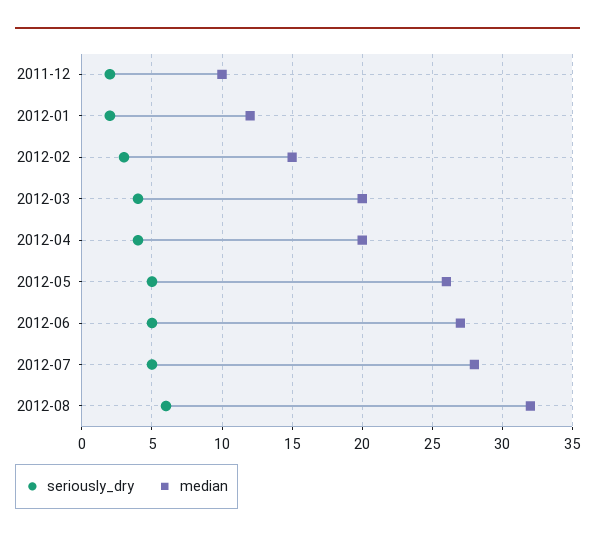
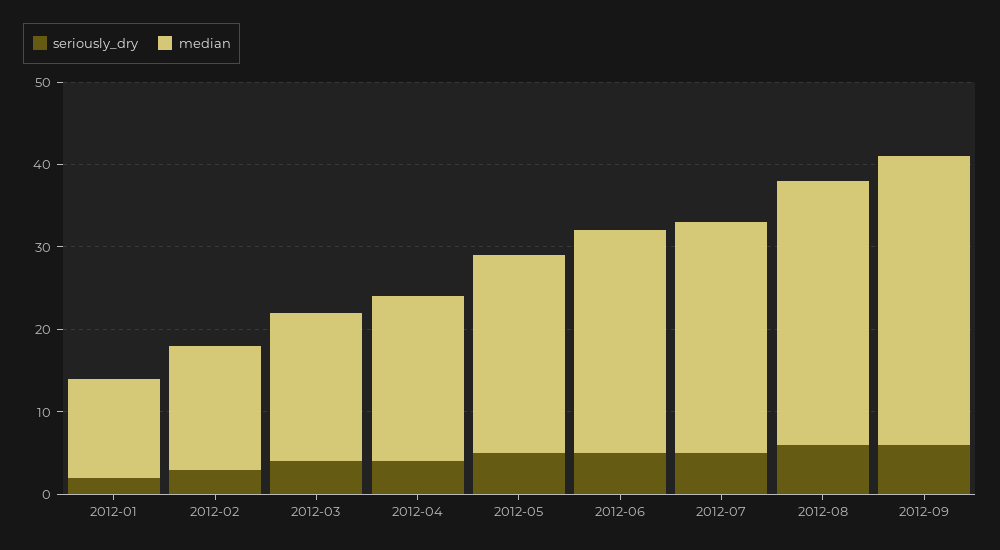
seriously_dry, 2011-12: 2 -> none
median, 2011-12: 10 -> none
median, 2012-03: 20 -> 18
median, 2012-05: 26 -> 24
seriously_dry, 2012-09: none -> 6
median, 2012-09: none -> 35

